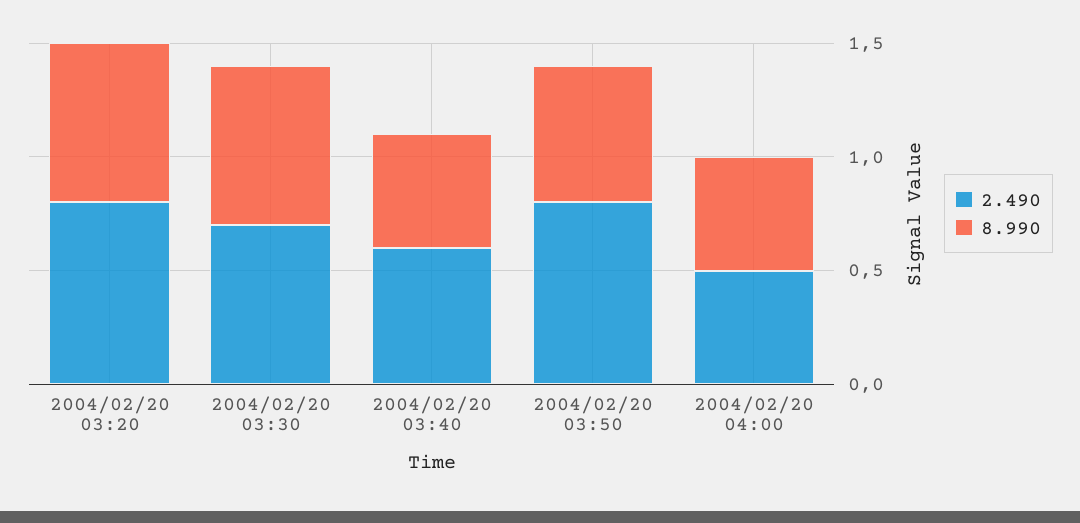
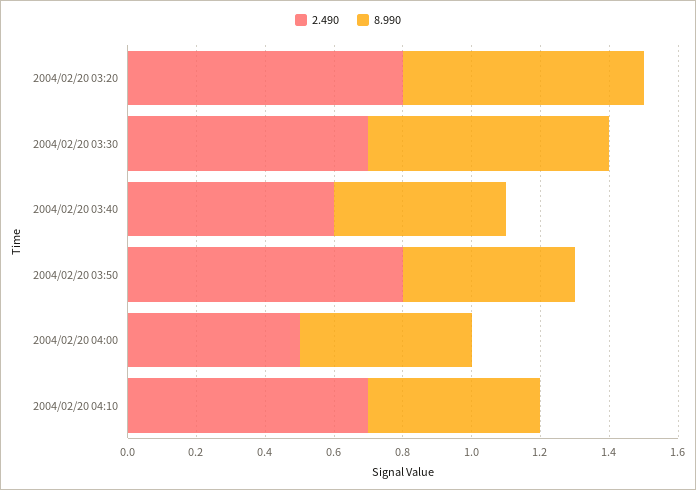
8.990, 2004/02/20 03:50: 0.6 -> 0.5
2.490, 2004/02/20 04:10: none -> 0.7
8.990, 2004/02/20 04:10: none -> 0.5

